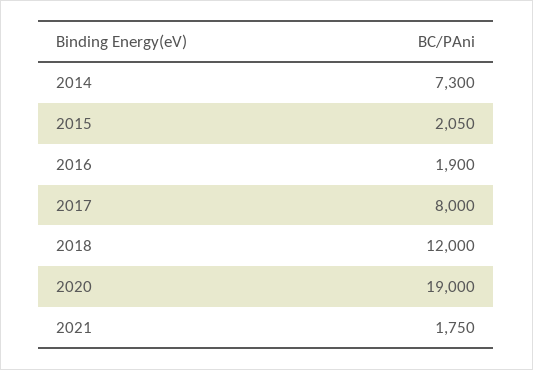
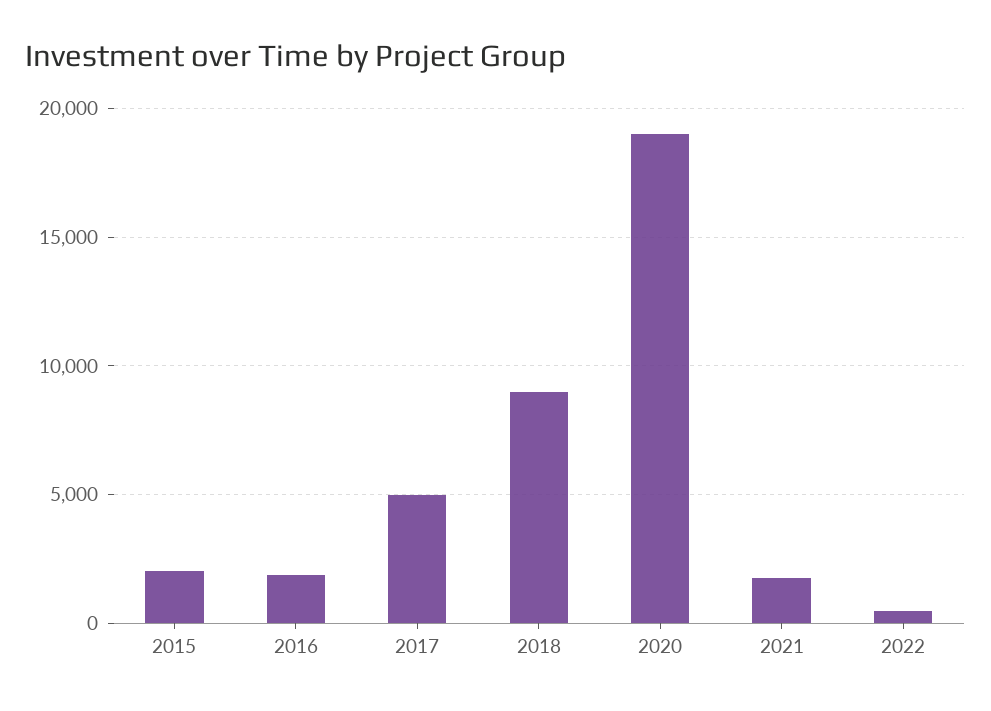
2014: 7300 -> none
2017: 8000 -> 5000
2018: 12000 -> 9000
2022: none -> 500

